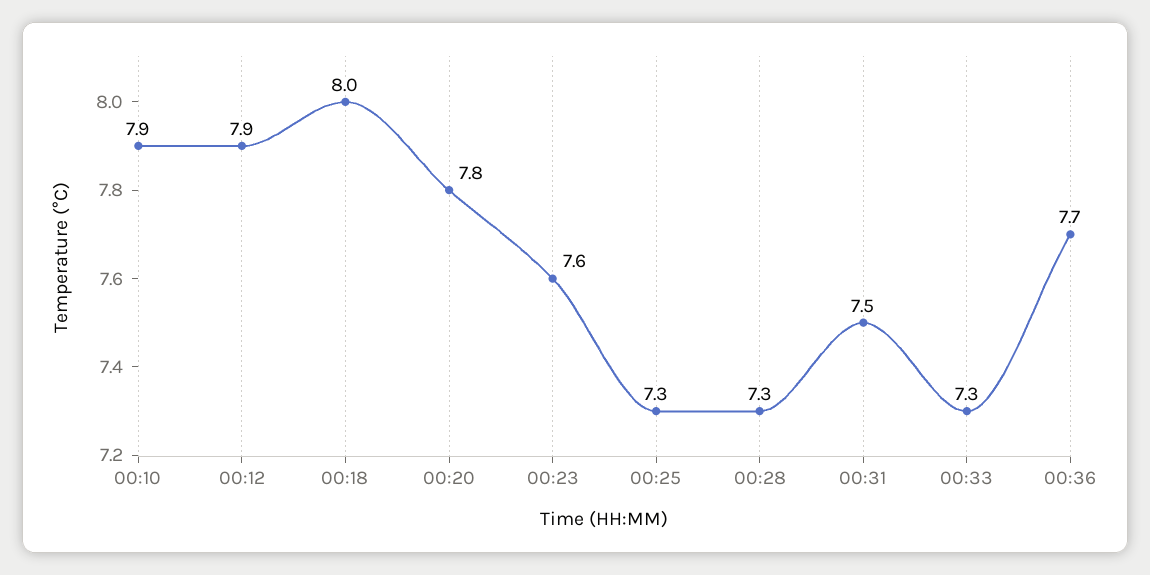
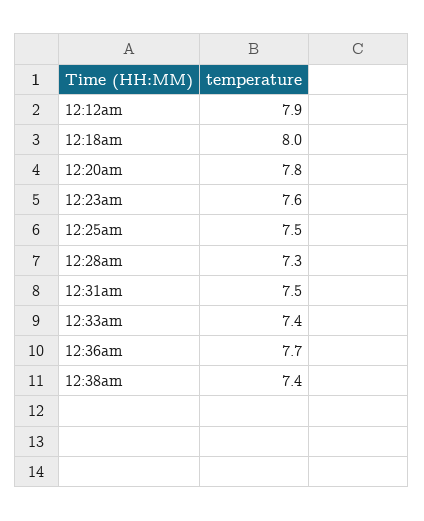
00:10: 7.9 -> none
00:25: 7.3 -> 7.5
00:33: 7.3 -> 7.4
12:38am: none -> 7.4

